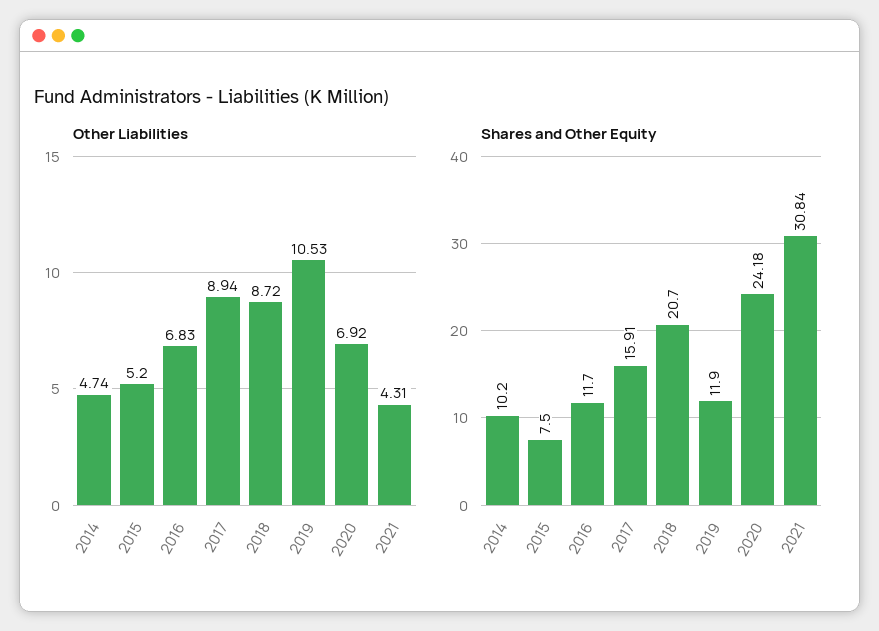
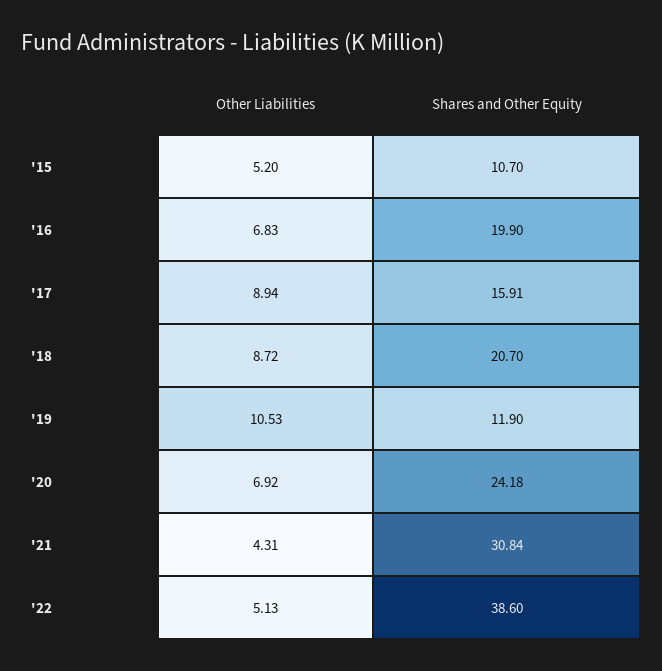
Other Liabilities, 2014: 4.74 -> none
Shares and Other Equity, 2014: 10.2 -> none
Shares and Other Equity, 2015: 7.5 -> 10.7
Shares and Other Equity, 2016: 11.7 -> 19.9
Other Liabilities, '22: none -> 5.13
Shares and Other Equity, '22: none -> 38.6

